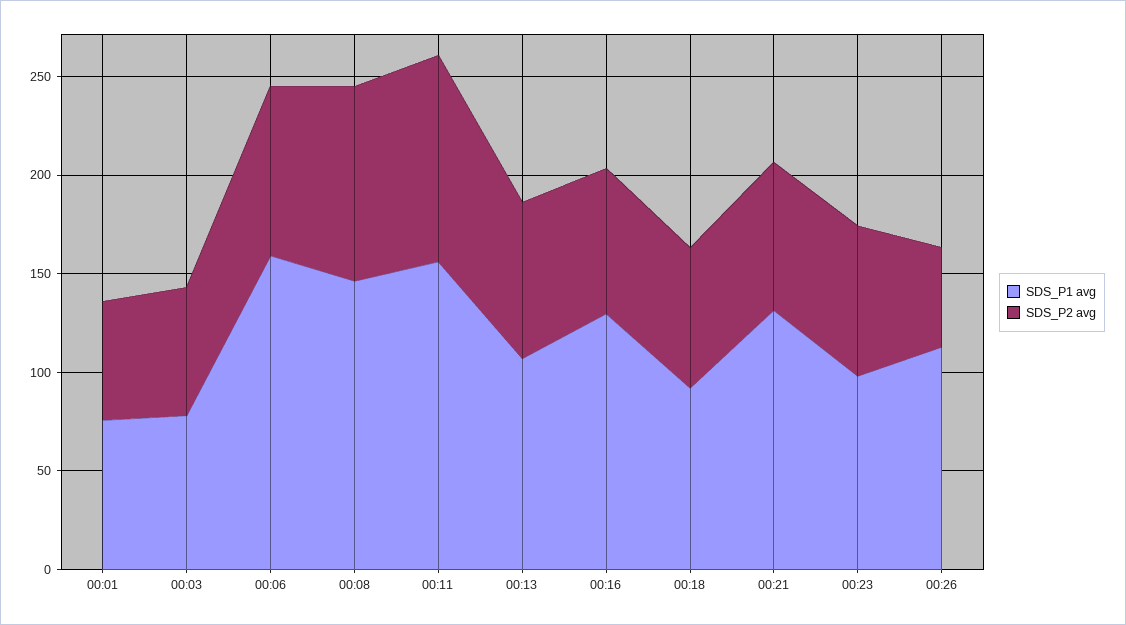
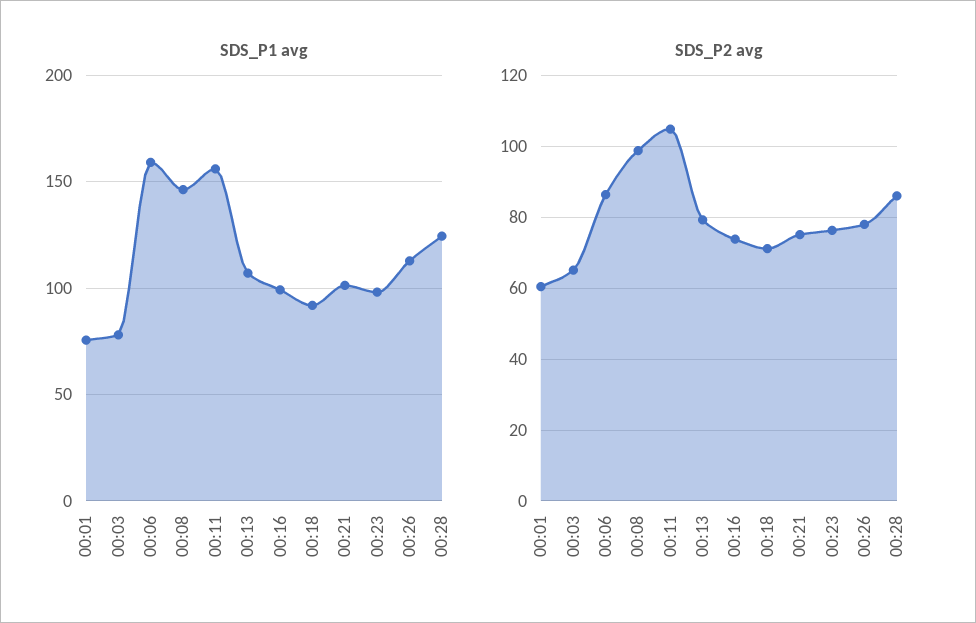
SDS_P1 avg, 00:16: 130 -> 100
SDS_P1 avg, 00:21: 130 -> 100
SDS_P2 avg, 00:26: 50 -> 78
SDS_P1 avg, 00:28: none -> 125
SDS_P2 avg, 00:28: none -> 86

